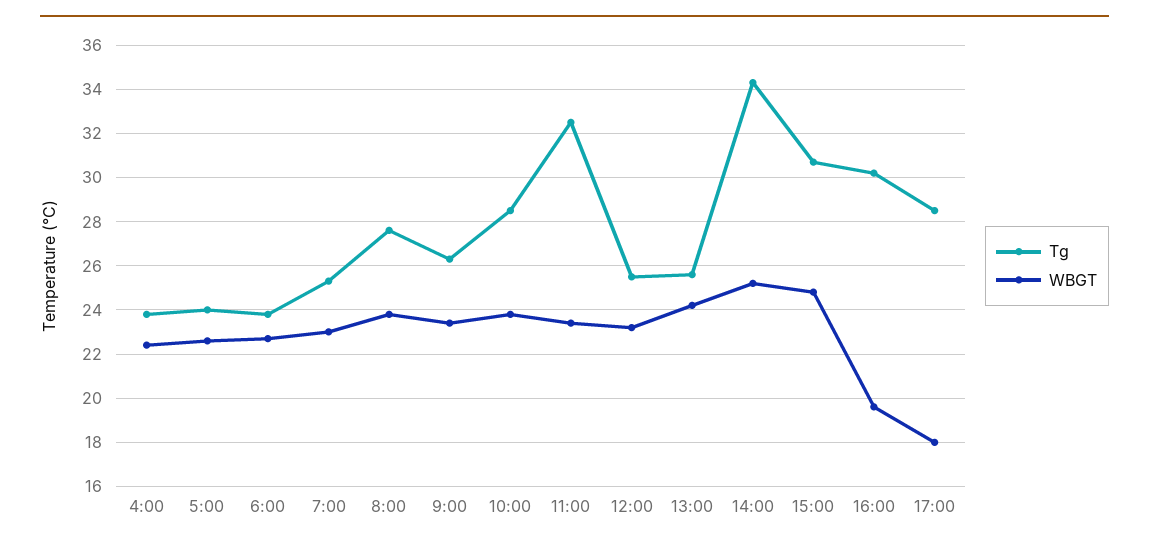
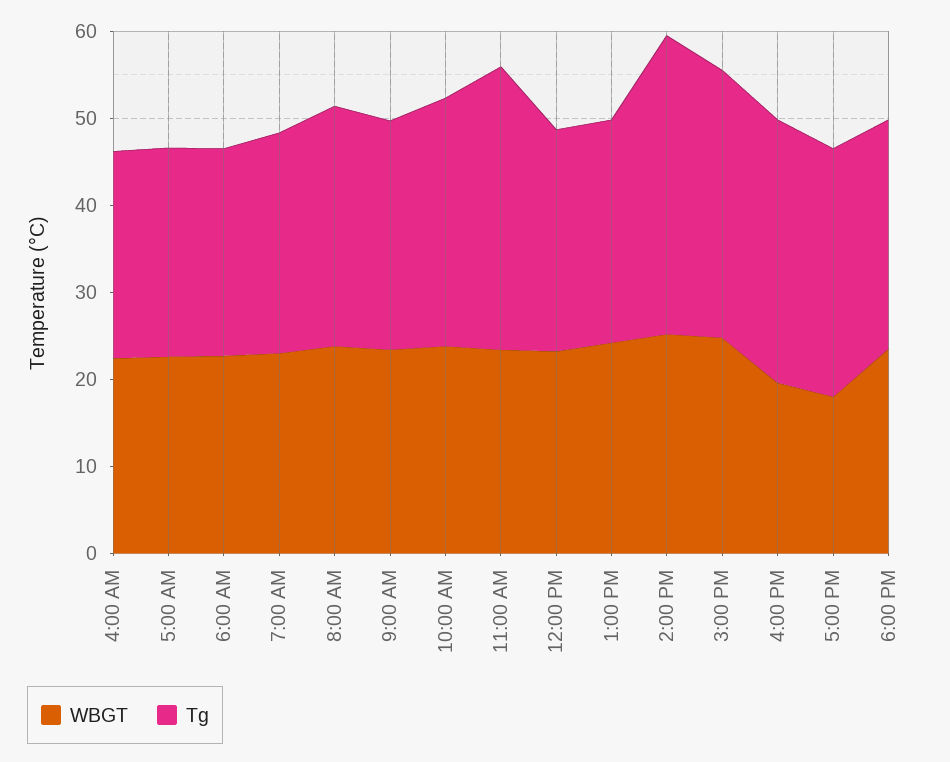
WBGT, 6:00 PM: none -> 24
Tg, 6:00 PM: none -> 26

